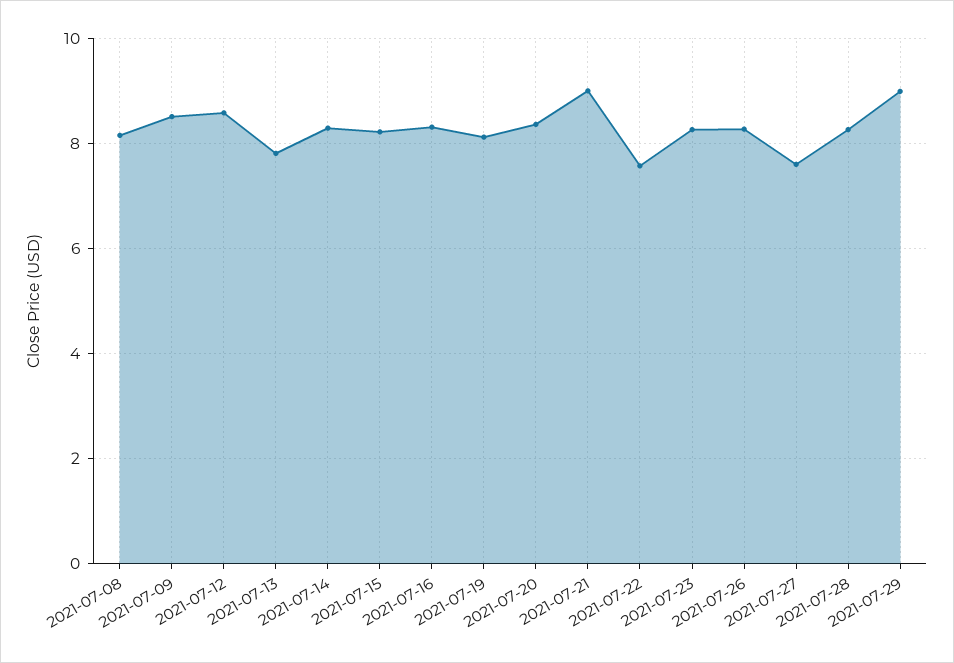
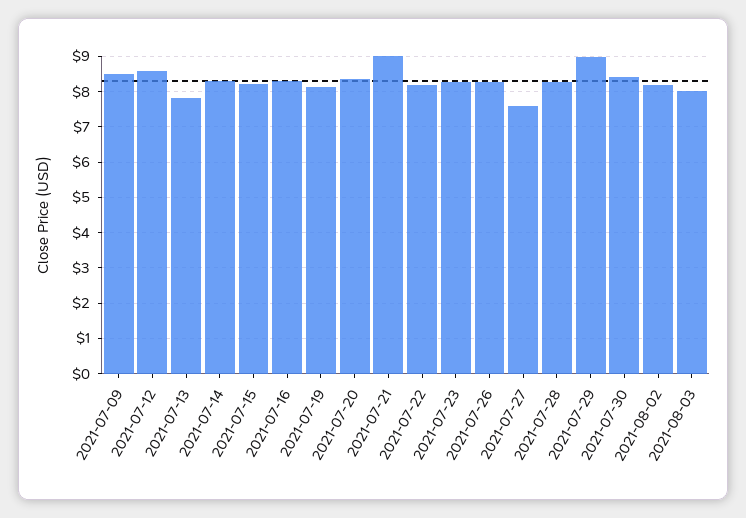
2021-07-08: 8.2 -> none
2021-07-22: 7.6 -> 8.2
2021-07-30: none -> 8.4
2021-08-02: none -> 8.2
2021-08-03: none -> 8

